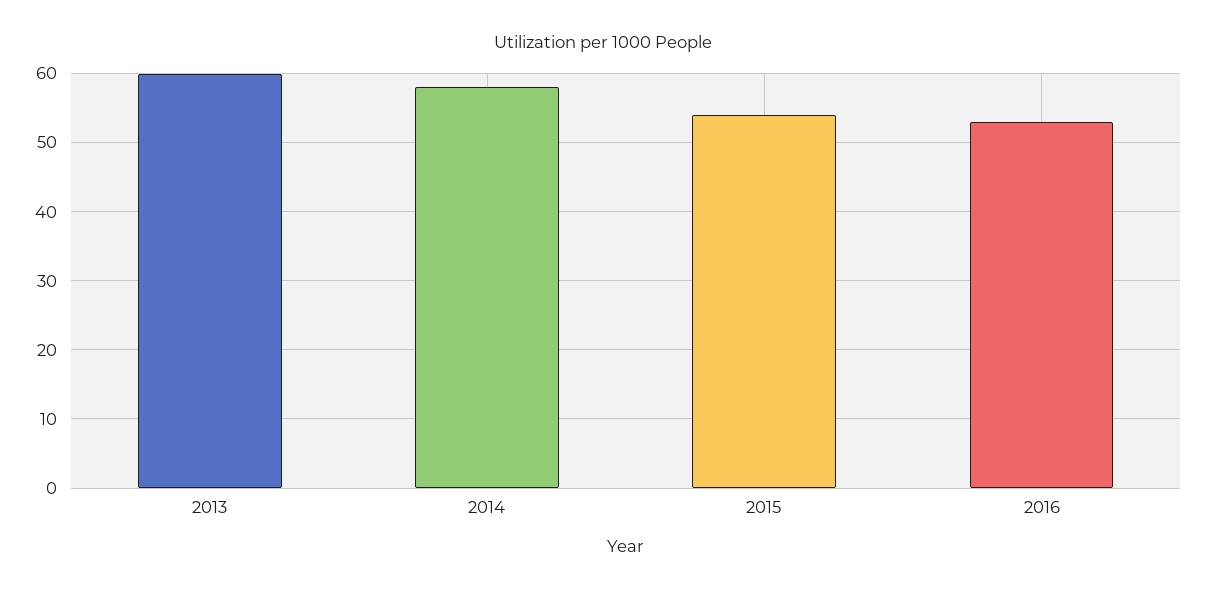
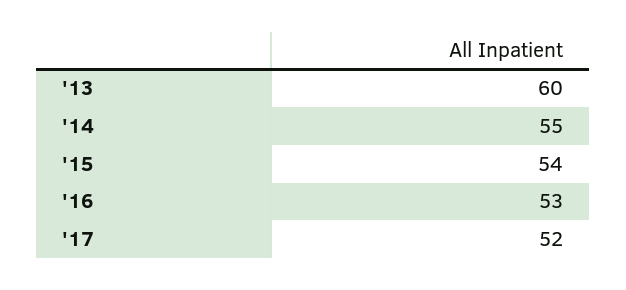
2014: 58 -> 55
'17: none -> 52

